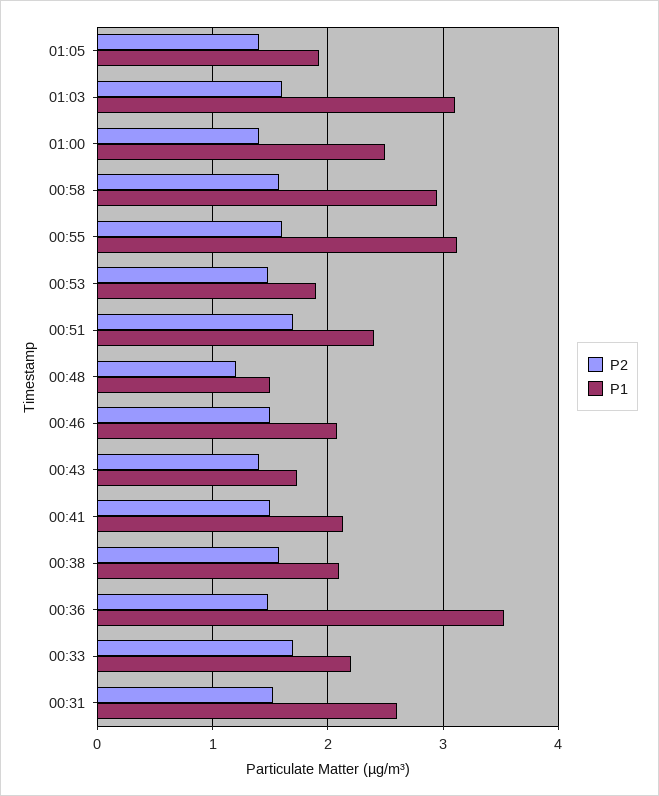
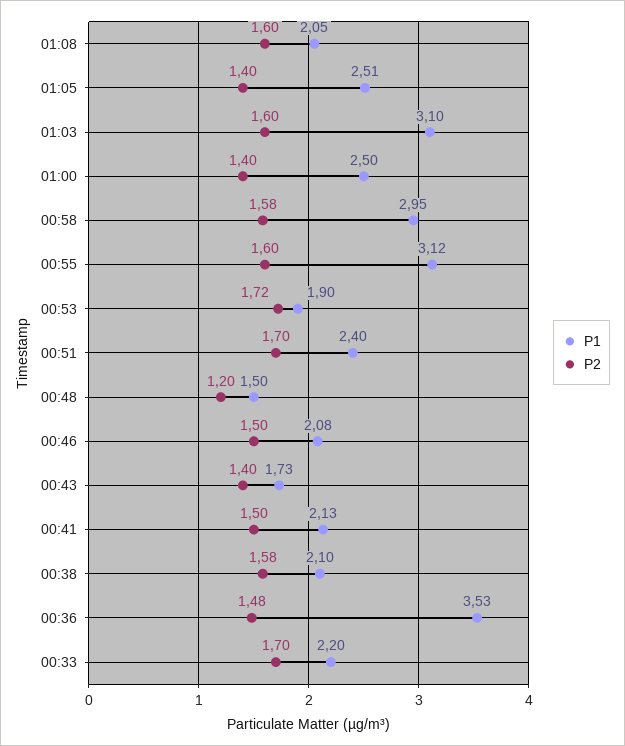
P1, 01:05: 1.9 -> 2.51
P2, 00:53: 1.5 -> 1.72
P2, 00:31: 1.5 -> none
P1, 00:31: 2.6 -> none
P1, 01:08: none -> 2.05
P2, 01:08: none -> 1.6

